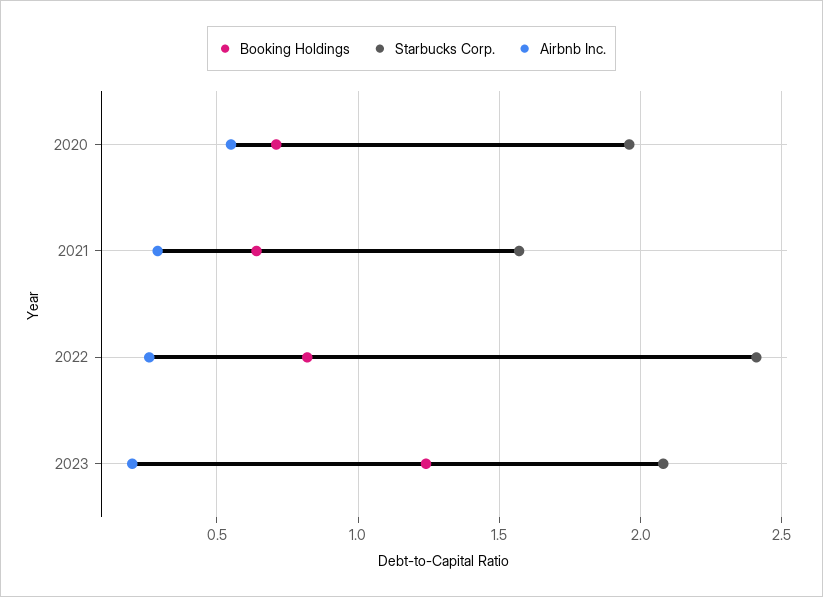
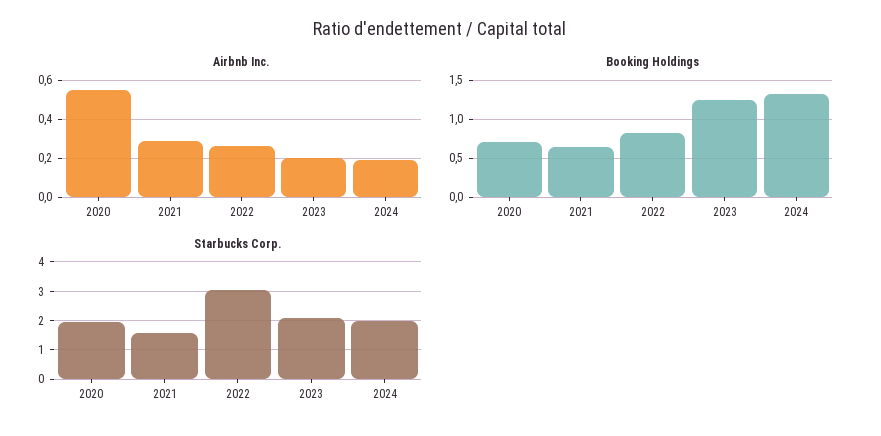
Starbucks Corp., 2022: 2.4 -> 3
Airbnb Inc., 2024: none -> 0.2
Booking Holdings, 2024: none -> 1.3
Starbucks Corp., 2024: none -> 2

